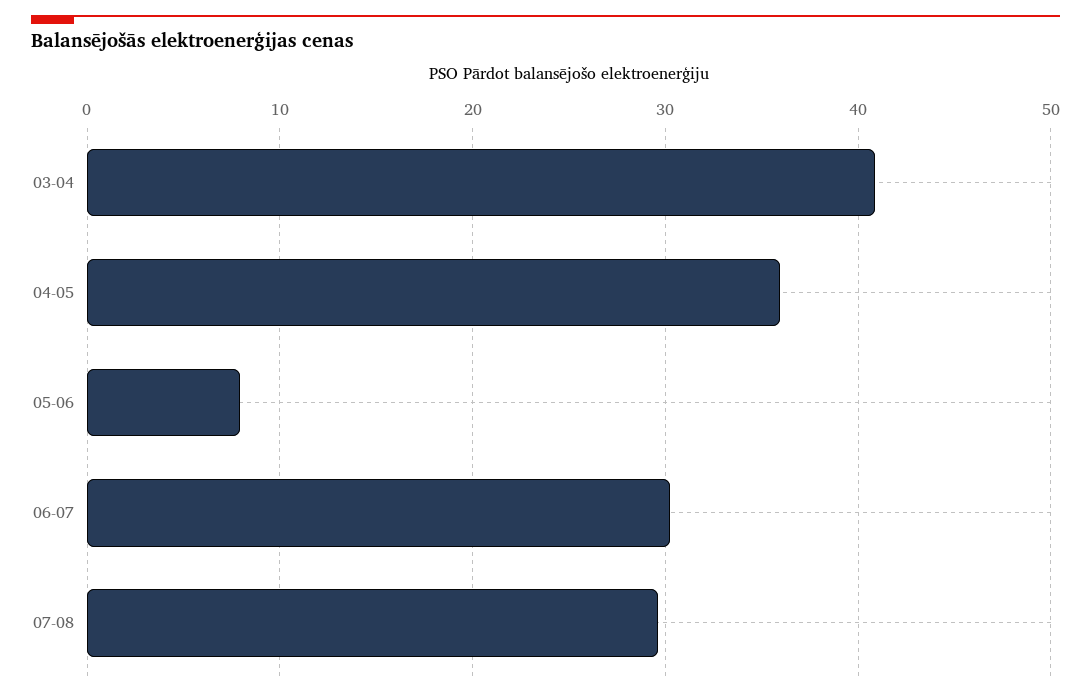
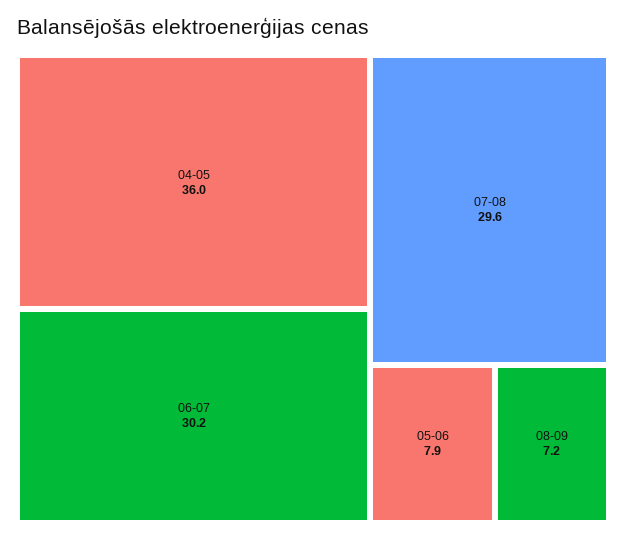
03-04: 41 -> none
08-09: none -> 7.2

